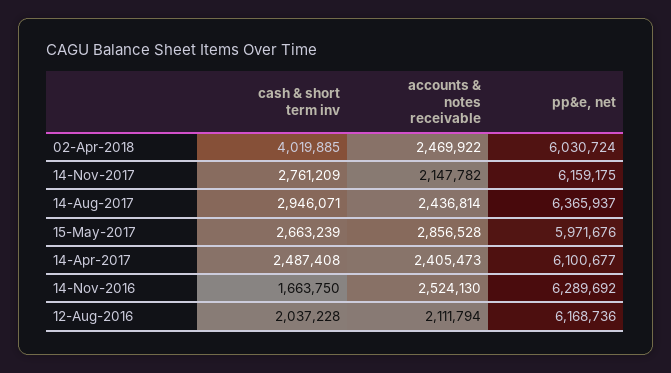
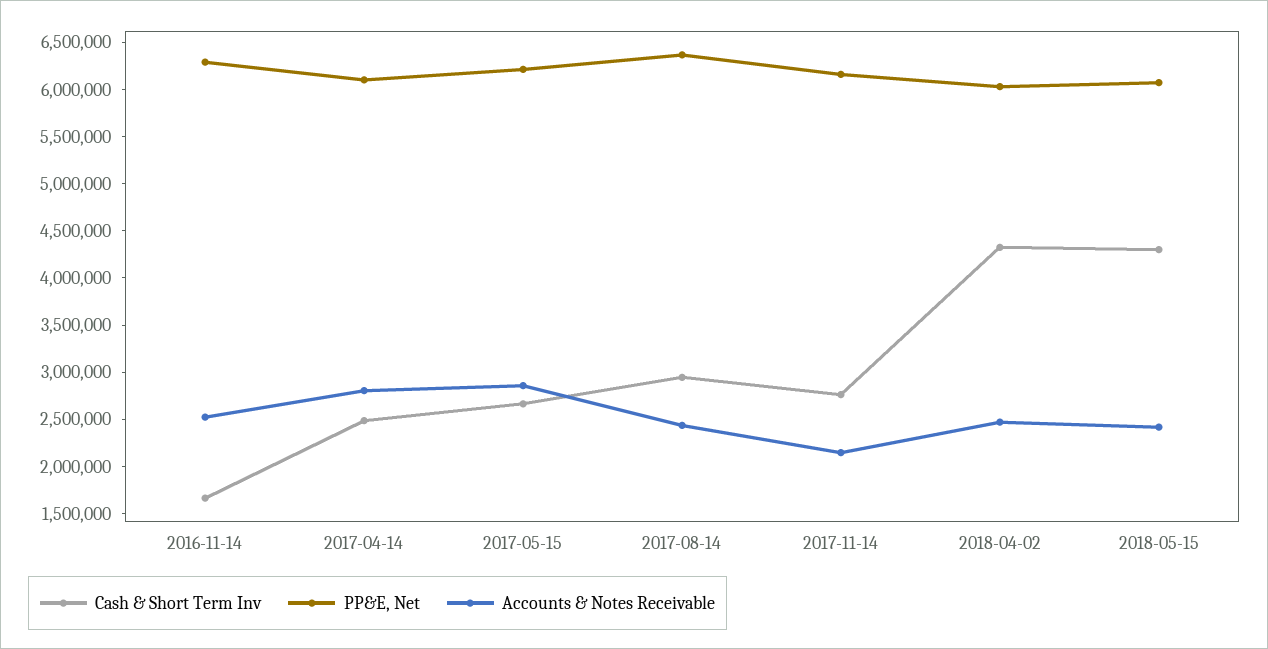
cash & short term inv, 02-Apr-2018: 4019885 -> 4300000
pp&e, net, 15-May-2017: 5971676 -> 6200000
accounts & notes receivable, 14-Apr-2017: 2405473 -> 2800000
cash & short term inv, 12-Aug-2016: 2037228 -> none
accounts & notes receivable, 12-Aug-2016: 2111794 -> none
pp&e, net, 12-Aug-2016: 6168736 -> none
cash & short term inv, 2018-05-15: none -> 4300000
pp&e, net, 2018-05-15: none -> 6100000
accounts & notes receivable, 2018-05-15: none -> 2400000

